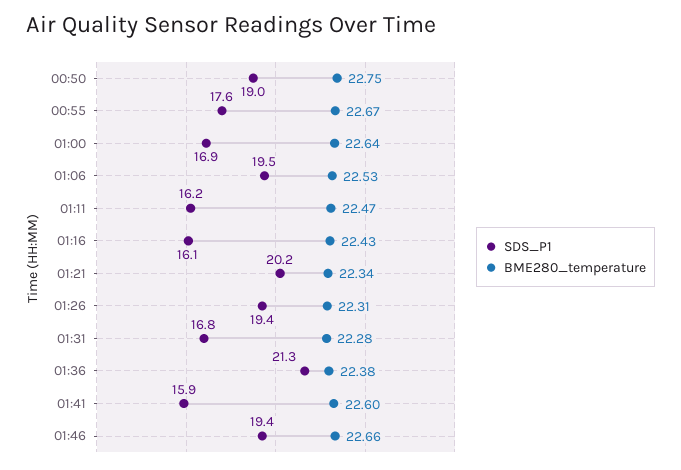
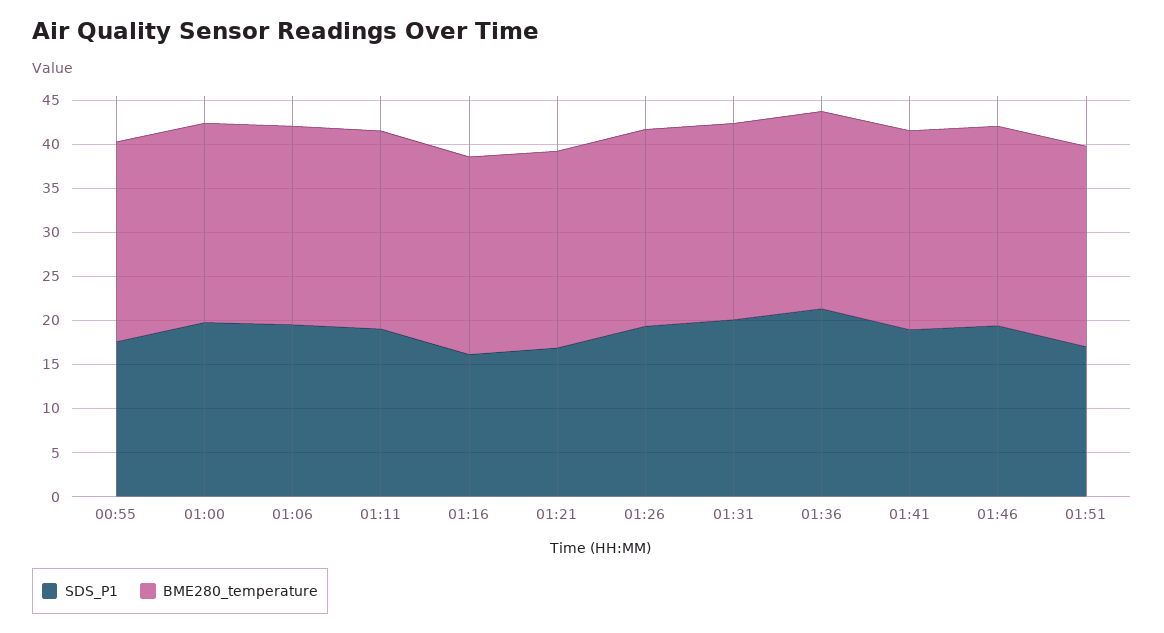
SDS_P1, 00:50: 19 -> none
BME280_temperature, 00:50: 22.75 -> none
SDS_P1, 01:00: 16.9 -> 20
SDS_P1, 01:11: 16.2 -> 19
SDS_P1, 01:21: 20.2 -> 17
SDS_P1, 01:31: 16.8 -> 20
SDS_P1, 01:41: 15.9 -> 19
SDS_P1, 01:51: none -> 17
BME280_temperature, 01:51: none -> 23

